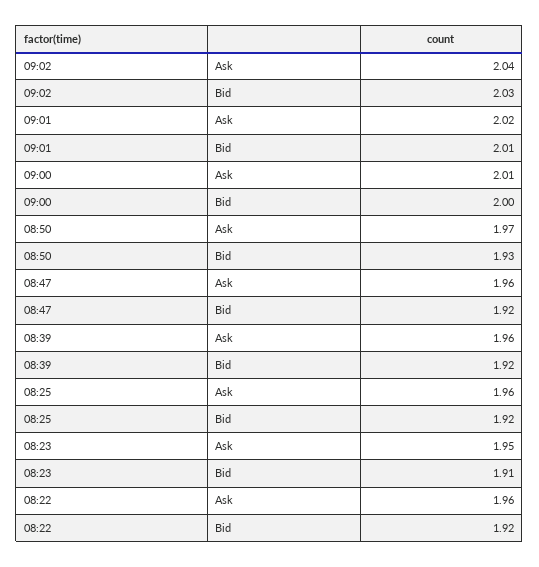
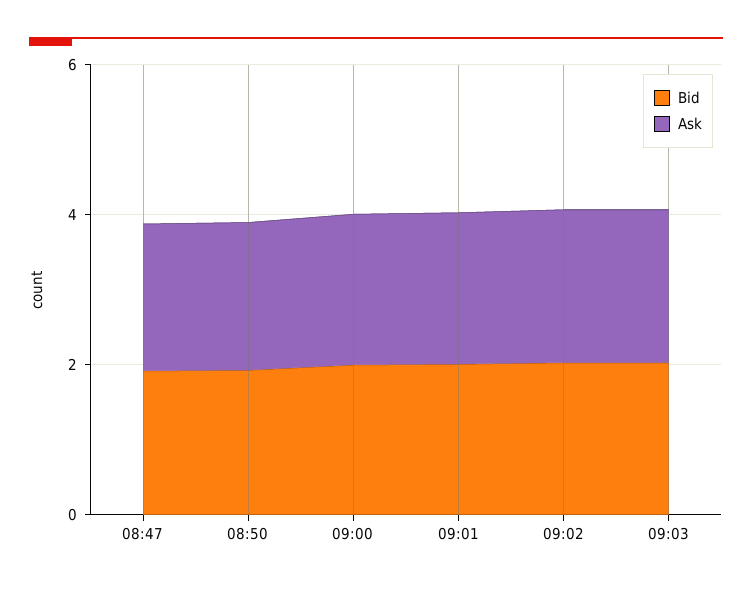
Ask, 08:39: 1.96 -> none
Bid, 08:39: 1.92 -> none
Ask, 08:25: 1.96 -> none
Bid, 08:25: 1.92 -> none
Ask, 08:23: 1.95 -> none
Bid, 08:23: 1.91 -> none
Ask, 08:22: 1.96 -> none
Bid, 08:22: 1.92 -> none
Bid, 09:03: none -> 2
Ask, 09:03: none -> 2

